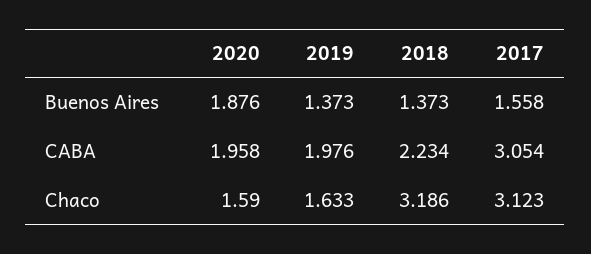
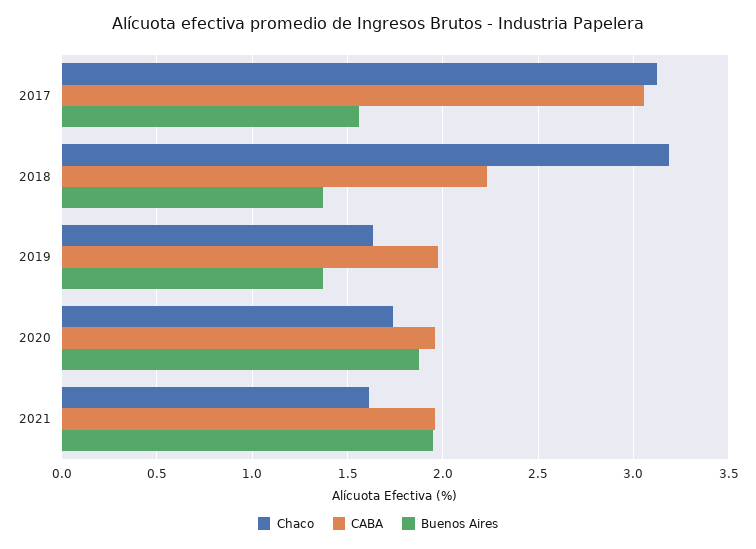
Chaco, 2020: 1.59 -> 1.75
Chaco, 2021: none -> 1.6
CABA, 2021: none -> 1.95
Buenos Aires, 2021: none -> 1.95

